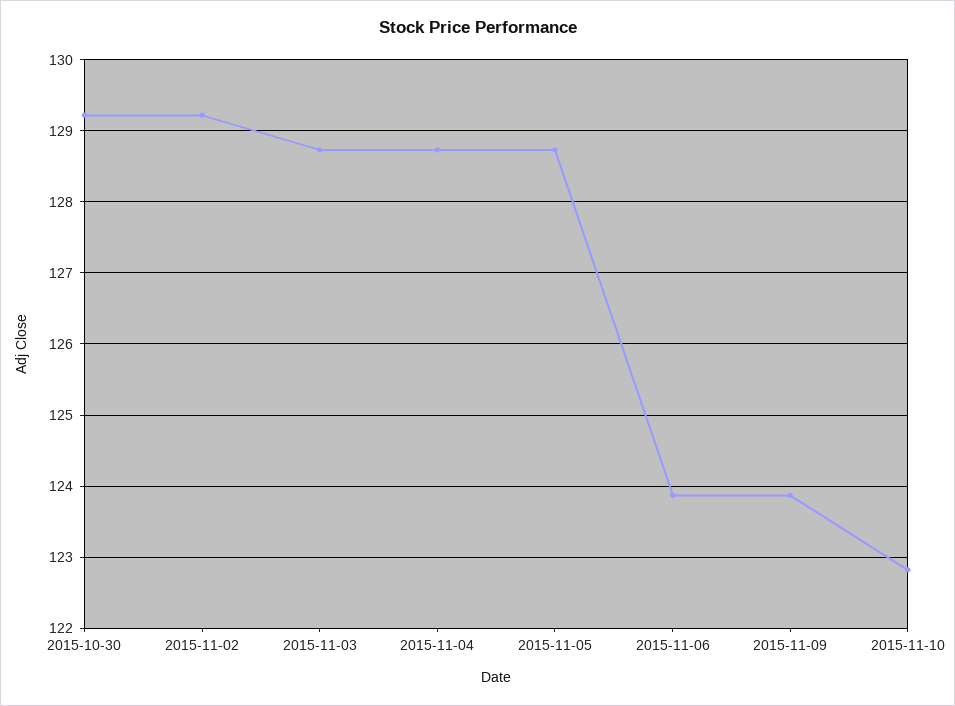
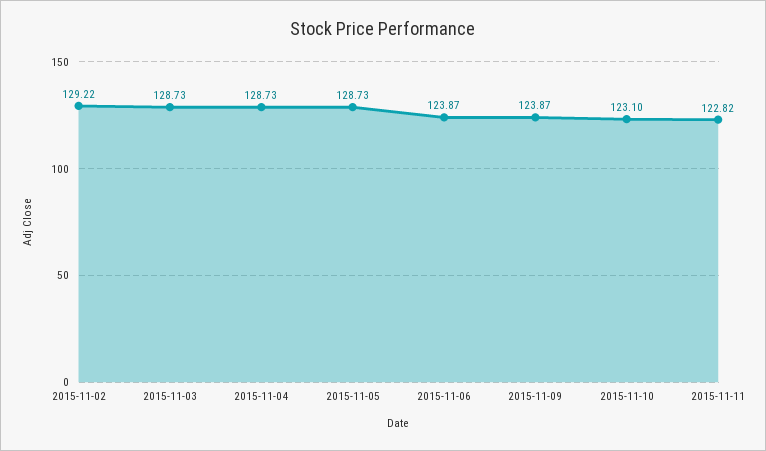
2015-10-30: 129.2 -> none
2015-11-10: 122.8 -> 123.1
2015-11-11: none -> 122.82

